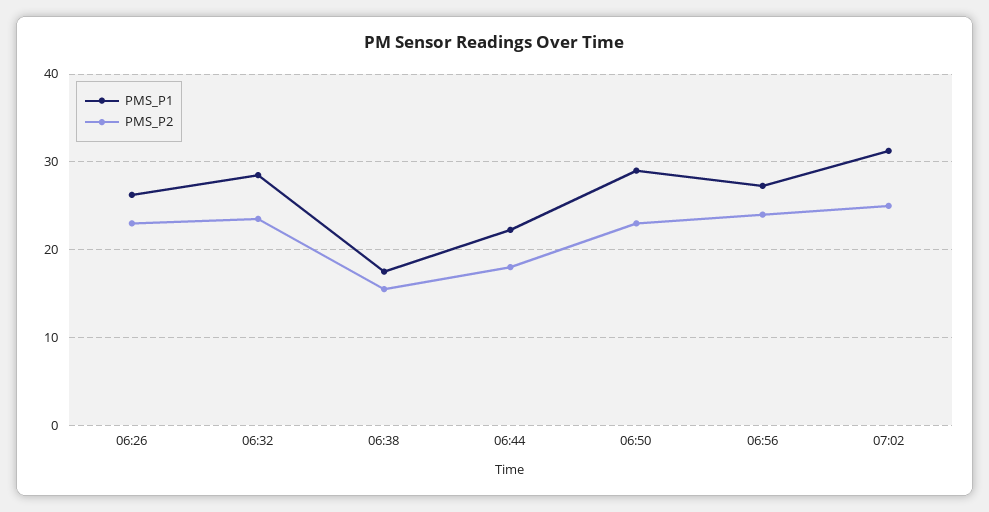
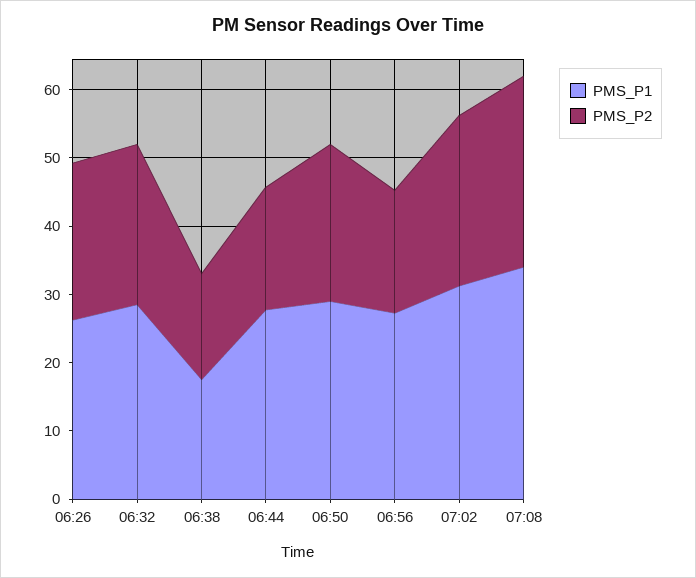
PMS_P1, 06:44: 22 -> 28
PMS_P2, 06:56: 24 -> 18
PMS_P1, 07:08: none -> 34
PMS_P2, 07:08: none -> 28

